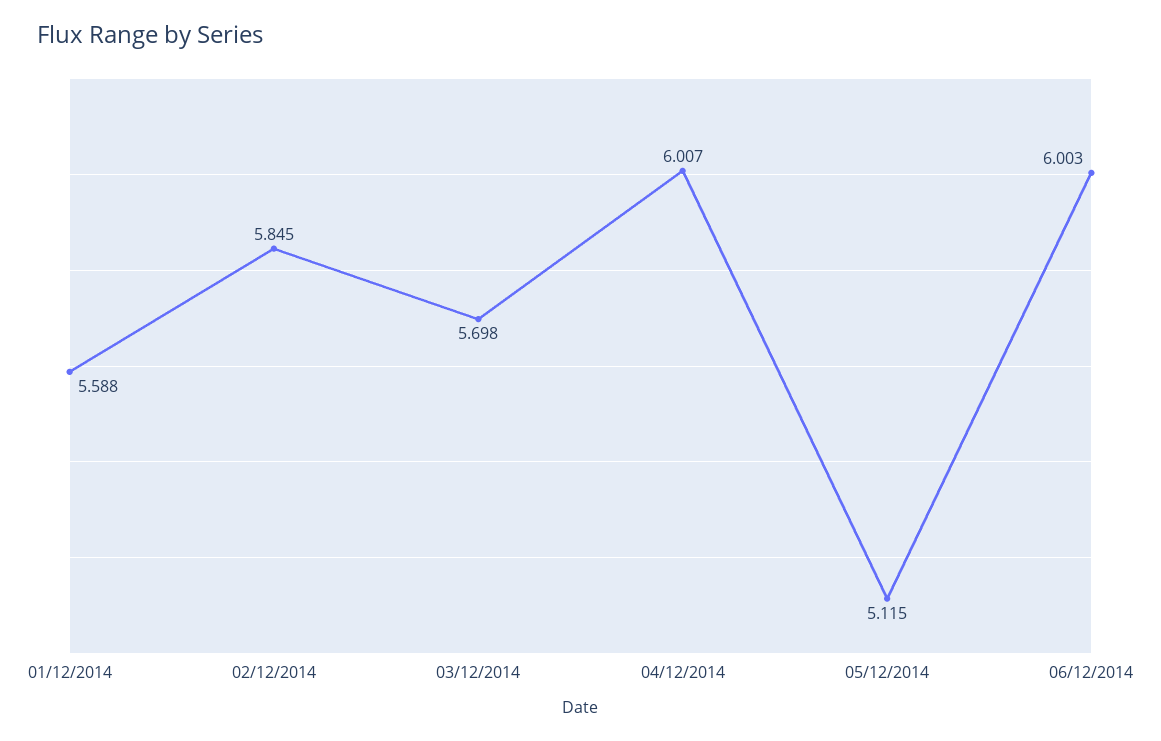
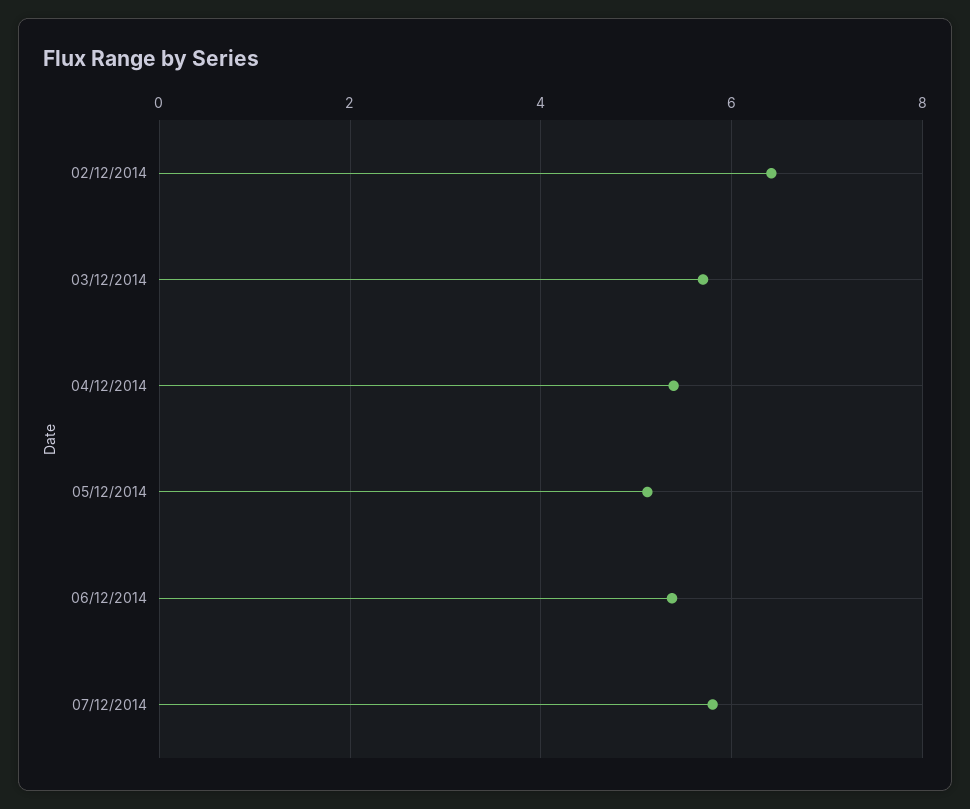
01/12/2014: 5.588 -> none
02/12/2014: 5.845 -> 6.4
04/12/2014: 6.007 -> 5.4
06/12/2014: 6.003 -> 5.4
07/12/2014: none -> 5.8

